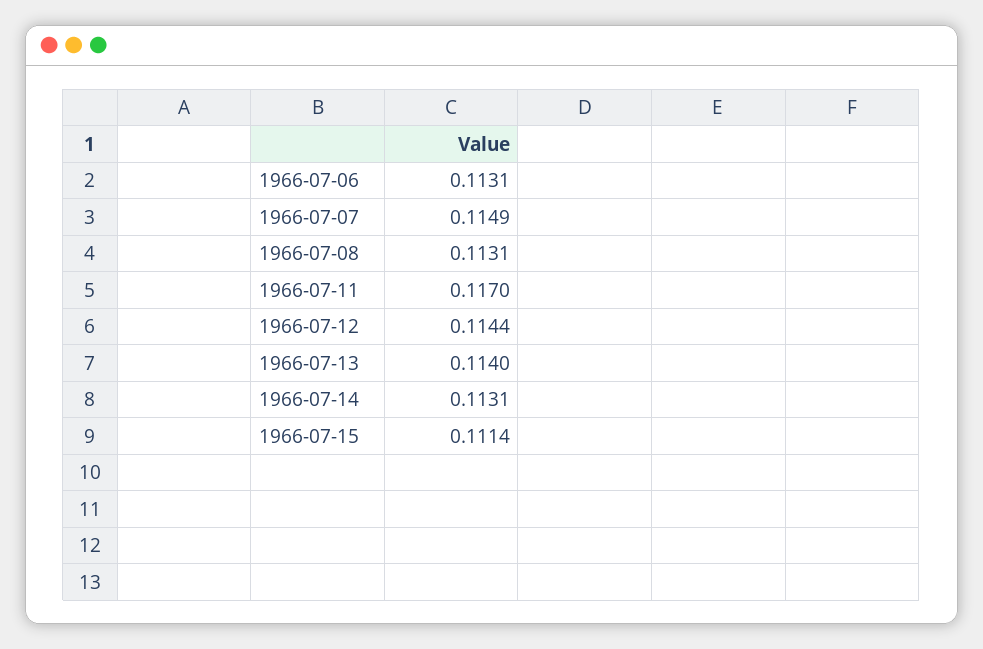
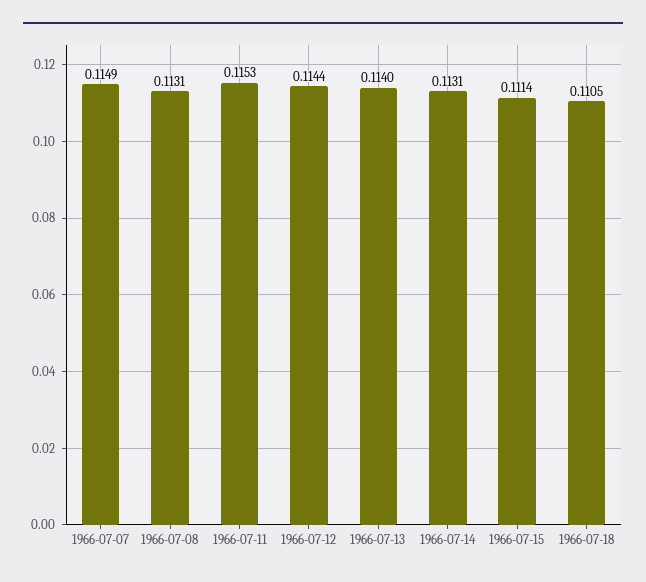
1966-07-06: 0.1131 -> none
1966-07-11: 0.117 -> 0.1153
1966-07-18: none -> 0.1105

